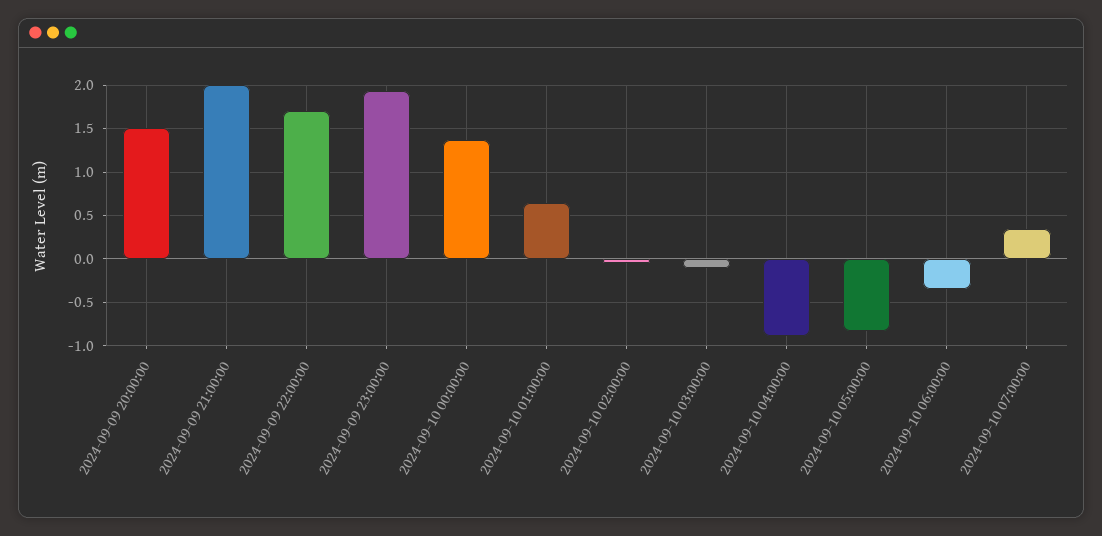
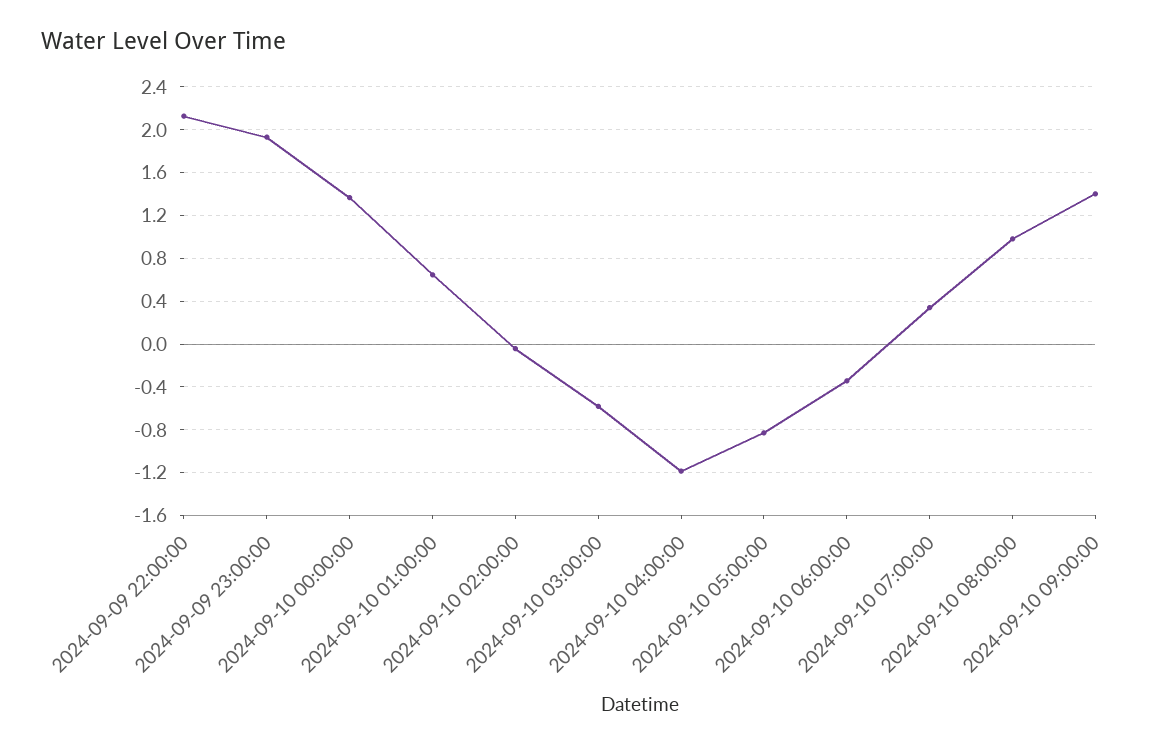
2024-09-09 20:00:00: 1.5 -> none
2024-09-09 21:00:00: 2 -> none
2024-09-09 22:00:00: 1.7 -> 2.1
2024-09-10 03:00:00: -0.1 -> -0.6
2024-09-10 04:00:00: -0.9 -> -1.2
2024-09-10 08:00:00: none -> 1
2024-09-10 09:00:00: none -> 1.4

